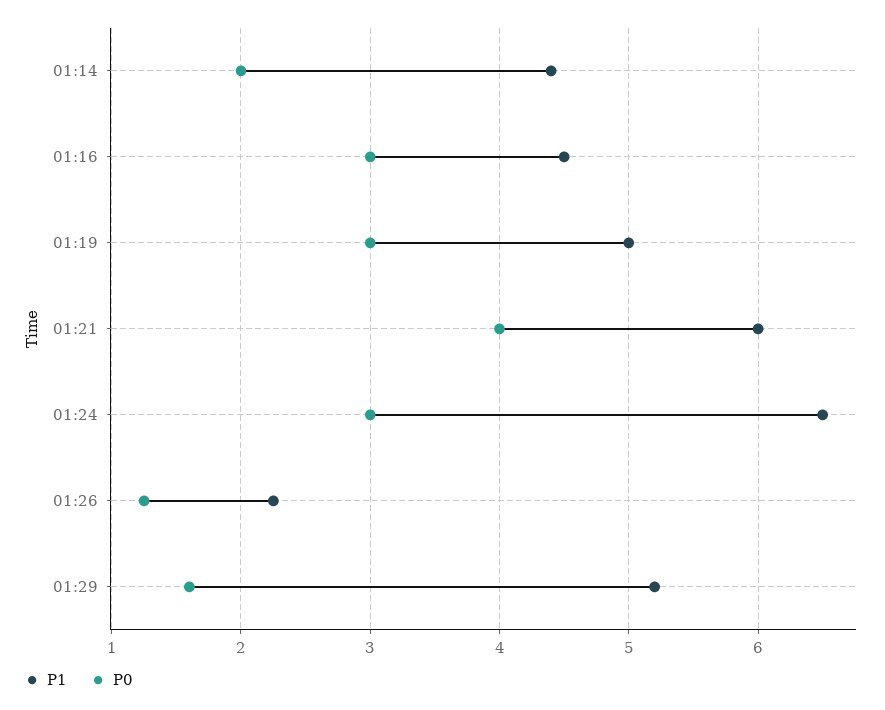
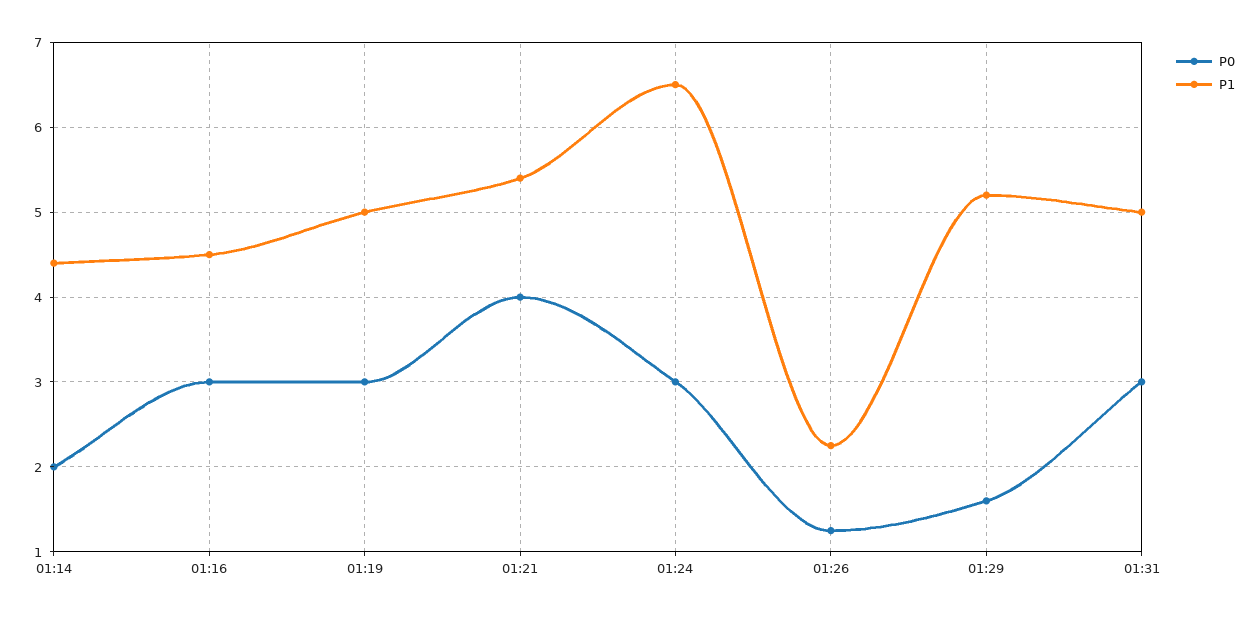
P1, 01:21: 6 -> 5.4
P0, 01:31: none -> 3
P1, 01:31: none -> 5

